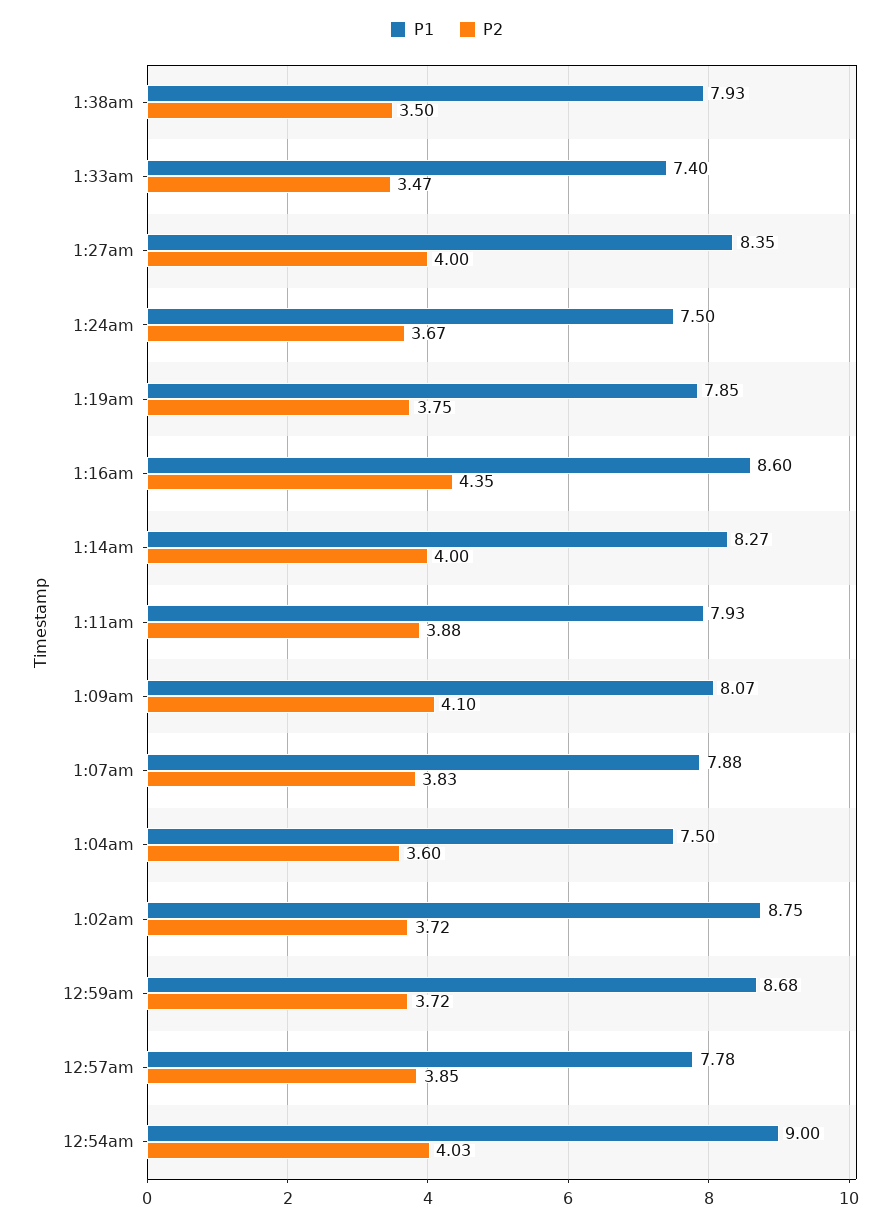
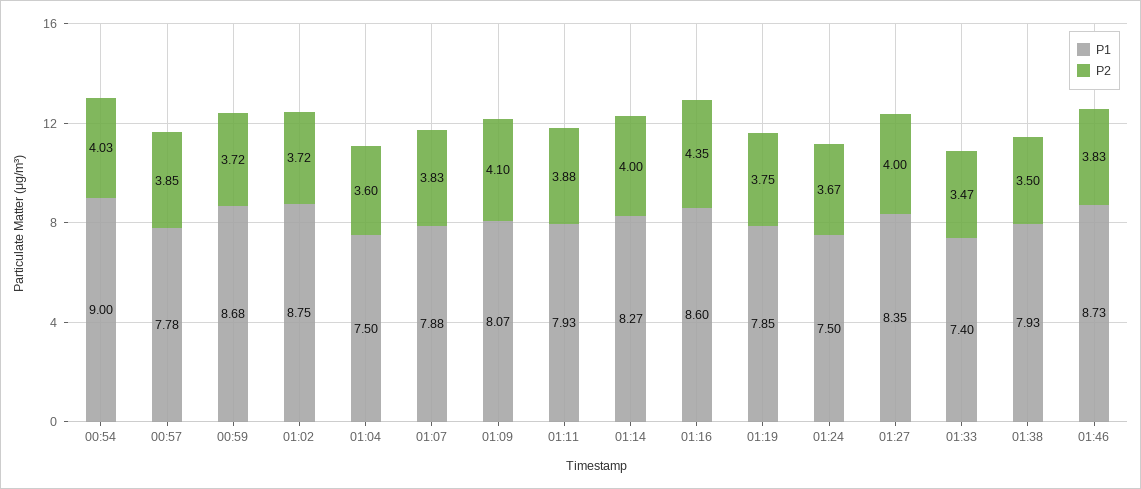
P1, 01:46: none -> 8.73
P2, 01:46: none -> 3.83

